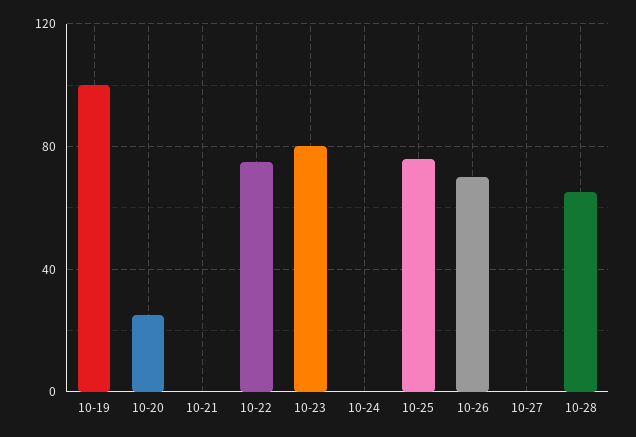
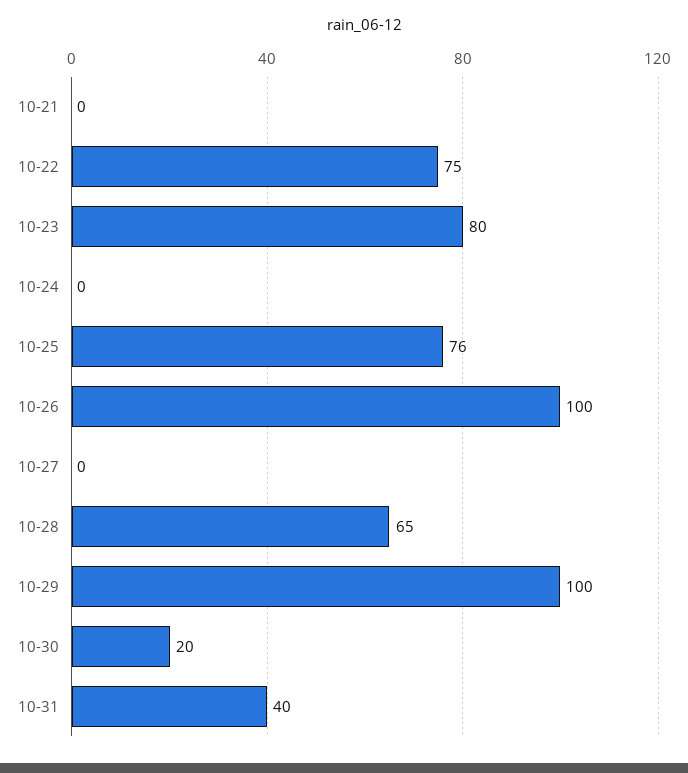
10-19: 100 -> none
10-20: 25 -> none
10-26: 70 -> 100
10-29: none -> 100
10-30: none -> 20
10-31: none -> 40

